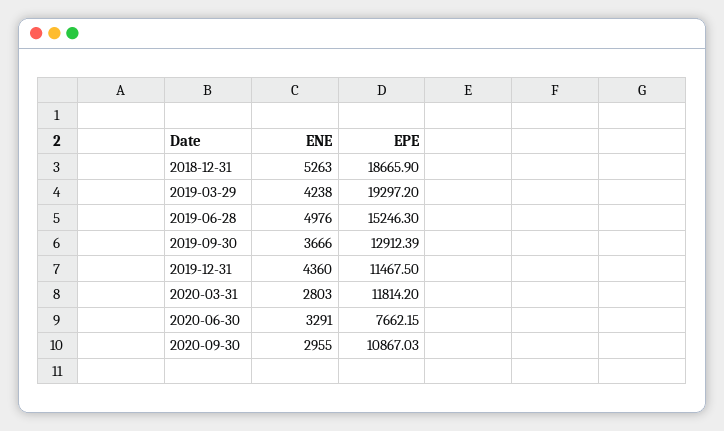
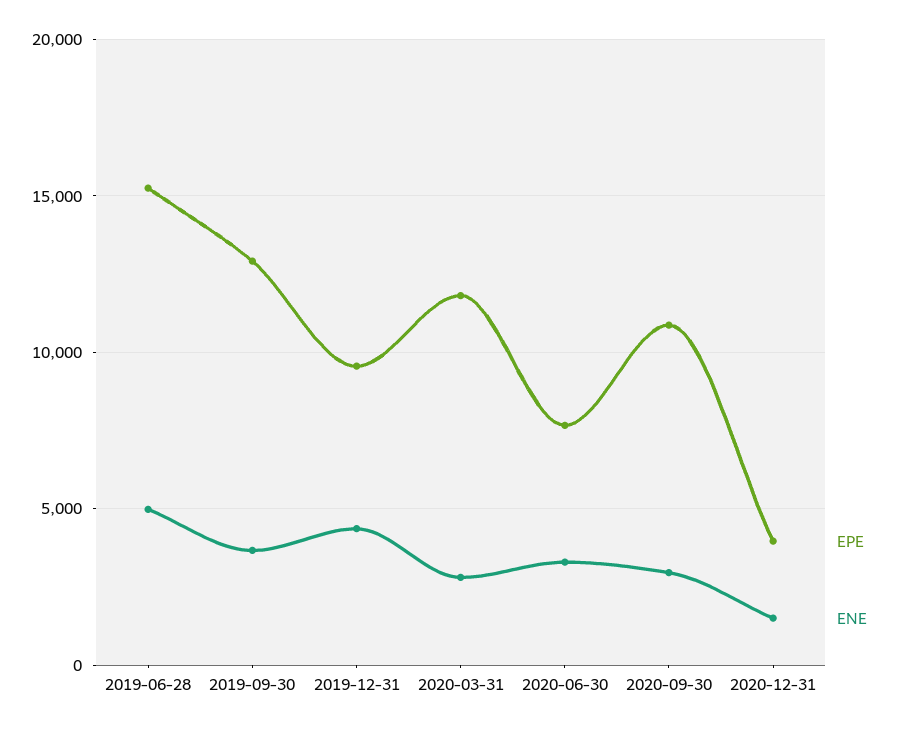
ENE, 2018-12-31: 5263 -> none
EPE, 2018-12-31: 18665.9 -> none
ENE, 2019-03-29: 4238 -> none
EPE, 2019-03-29: 19297.2 -> none
EPE, 2019-12-31: 11467.5 -> 9500
EPE, 2020-12-31: none -> 4000
ENE, 2020-12-31: none -> 1500

